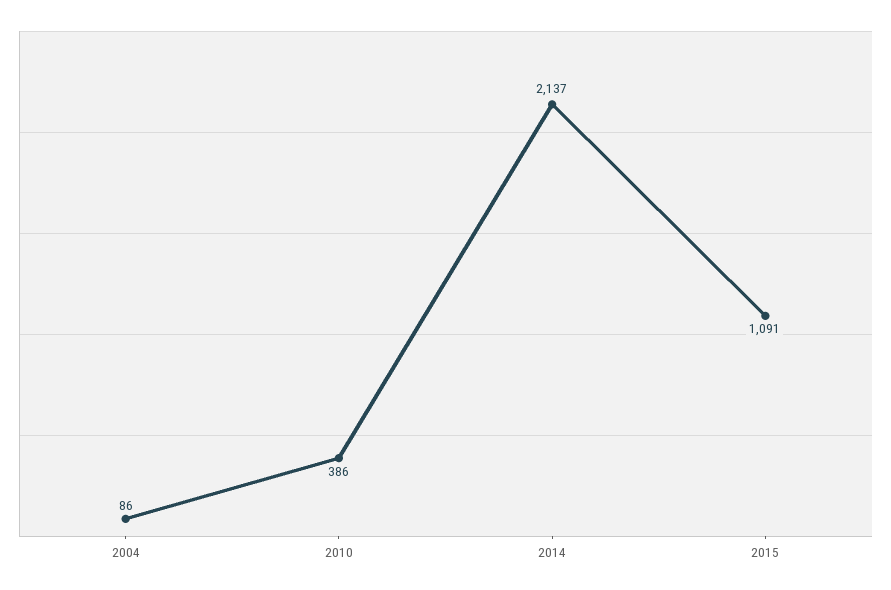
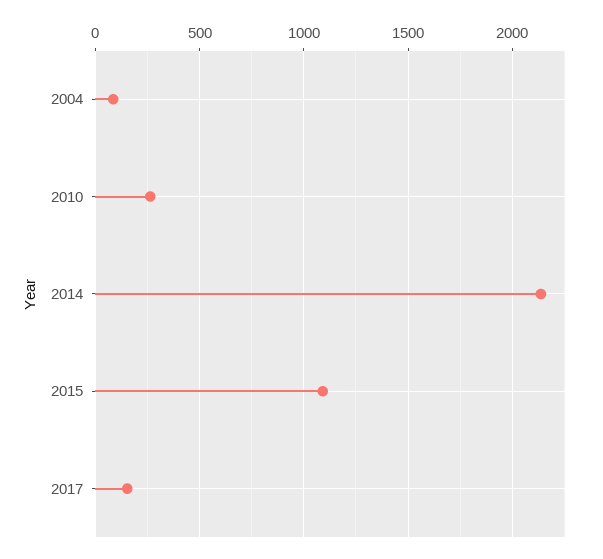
2010: 386 -> 250
2017: none -> 150

